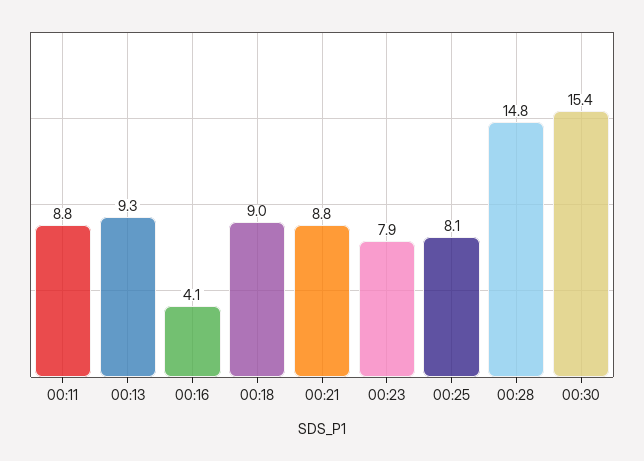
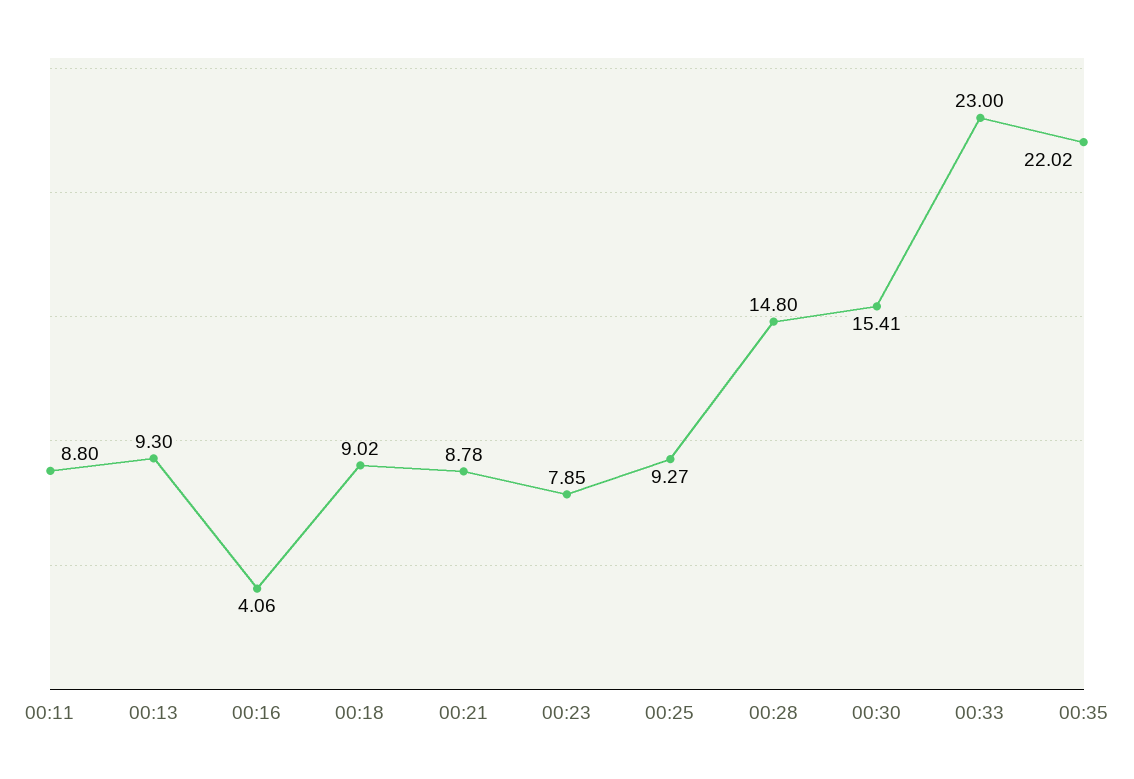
00:25: 8.1 -> 9.27
00:33: none -> 23
00:35: none -> 22.02

